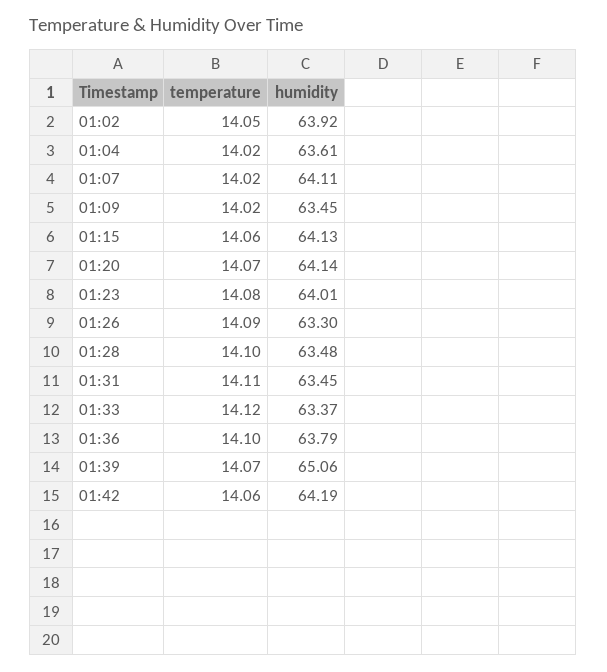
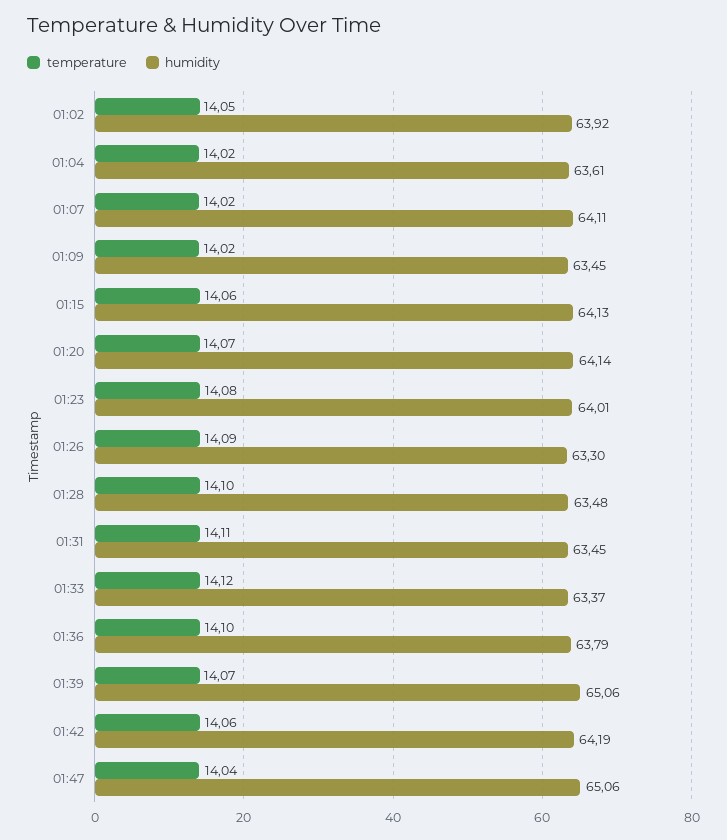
temperature, 01:47: none -> 14.04
humidity, 01:47: none -> 65.06

